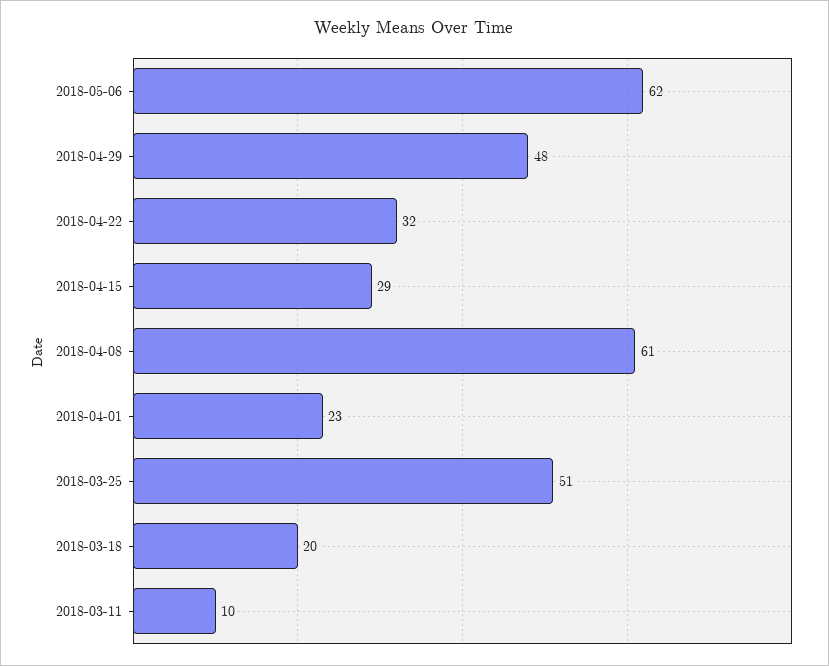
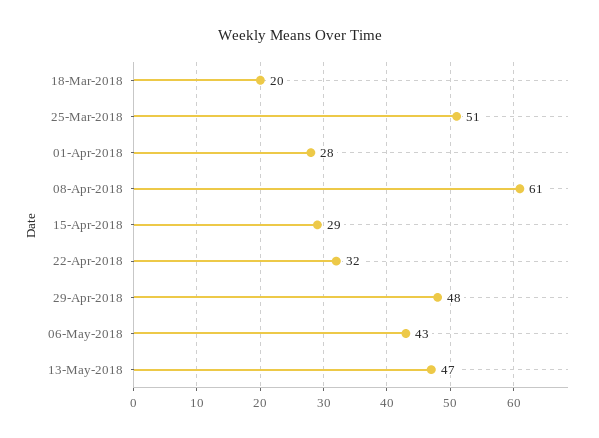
2018-05-06: 62 -> 43
2018-04-01: 23 -> 28
2018-03-11: 10 -> none
13-May-2018: none -> 47

